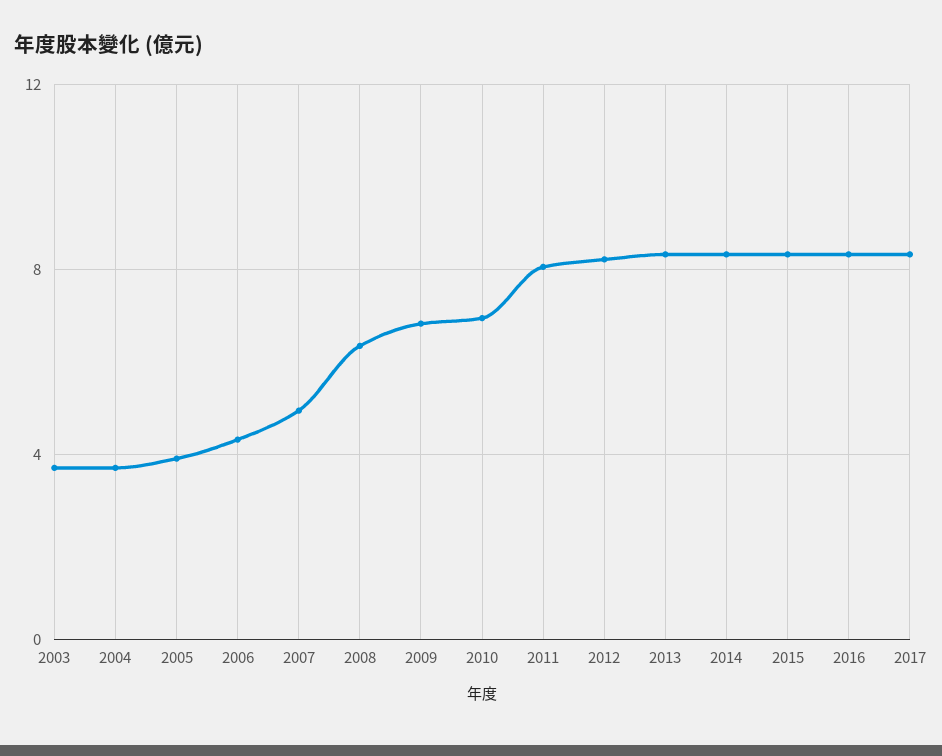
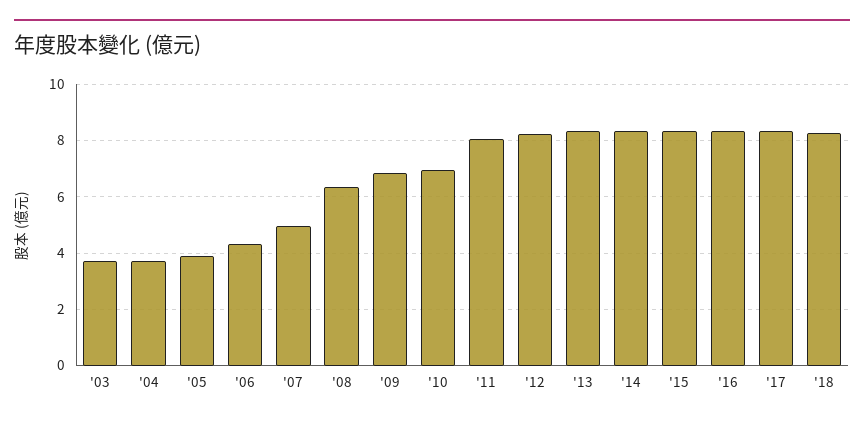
'18: none -> 8.25

